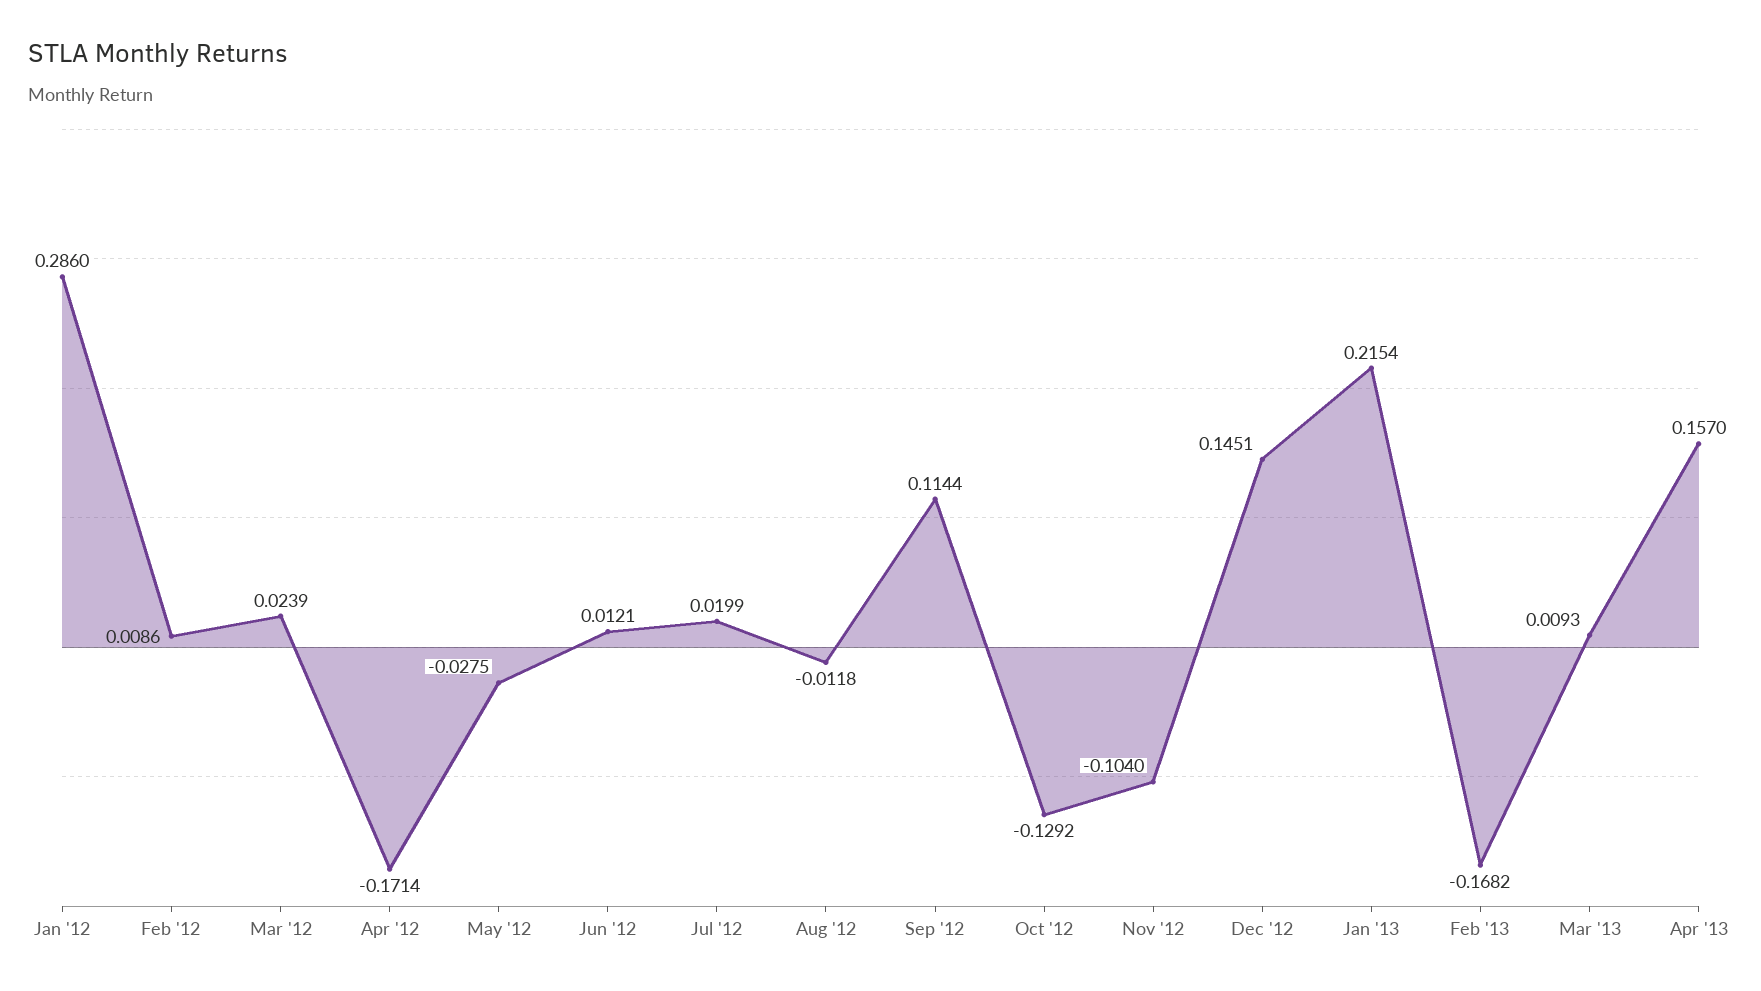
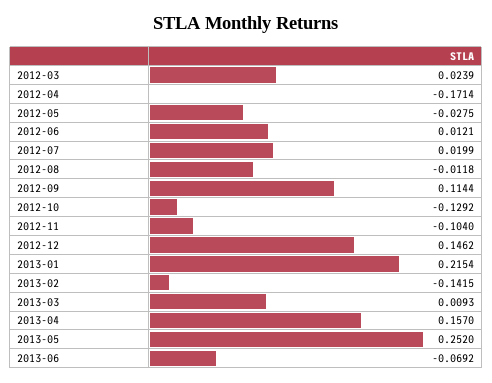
Jan '12: 0.286 -> none
Feb '12: 0.0086 -> none
Dec '12: 0.1451 -> 0.1462
Feb '13: -0.1682 -> -0.1415
2013-05: none -> 0.252
2013-06: none -> -0.0692

